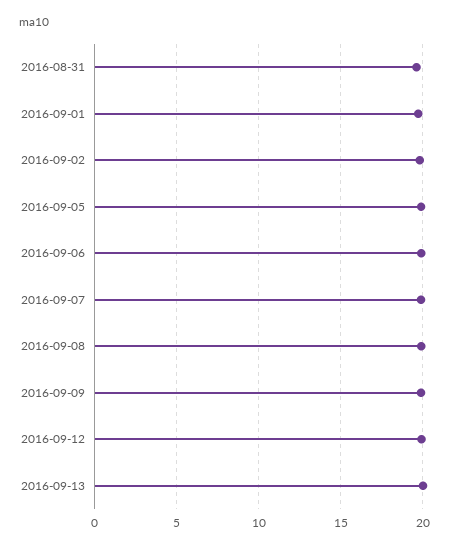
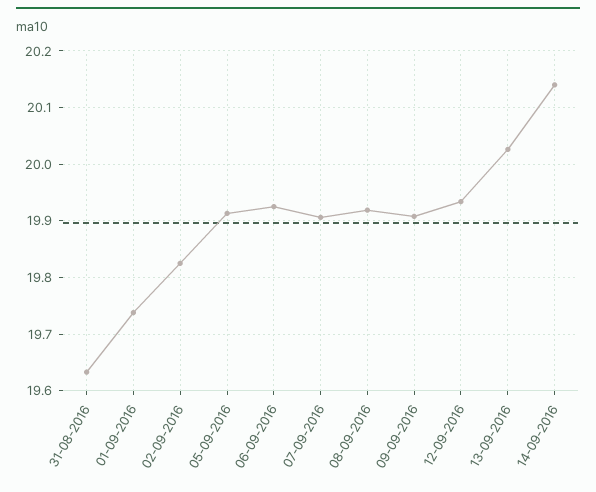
14-09-2016: none -> 20.14

